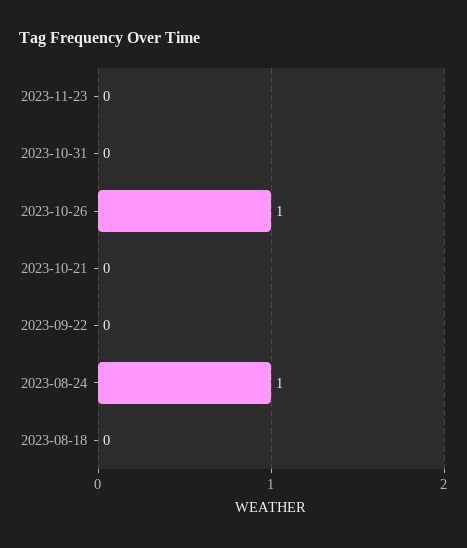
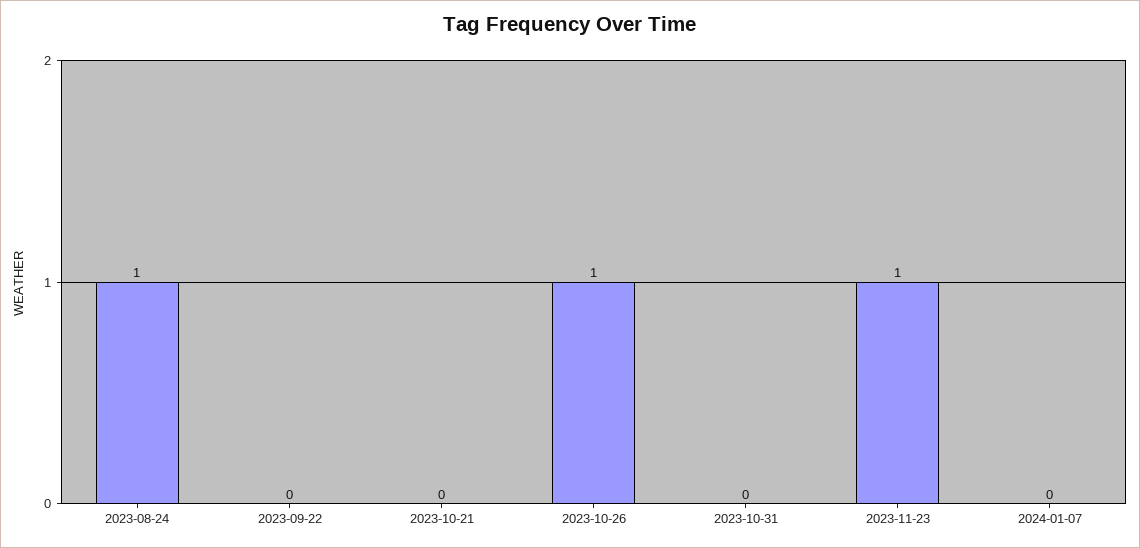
2023-11-23: 0 -> 1
2023-08-18: 0 -> none
2024-01-07: none -> 0

